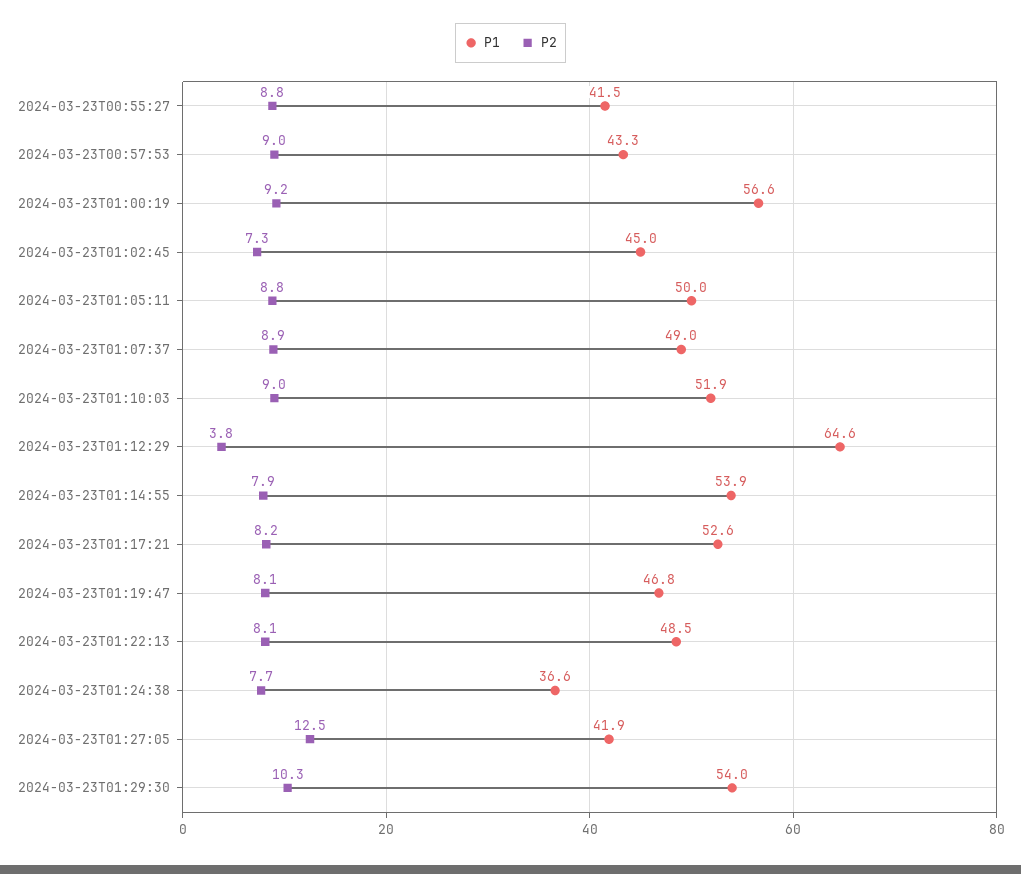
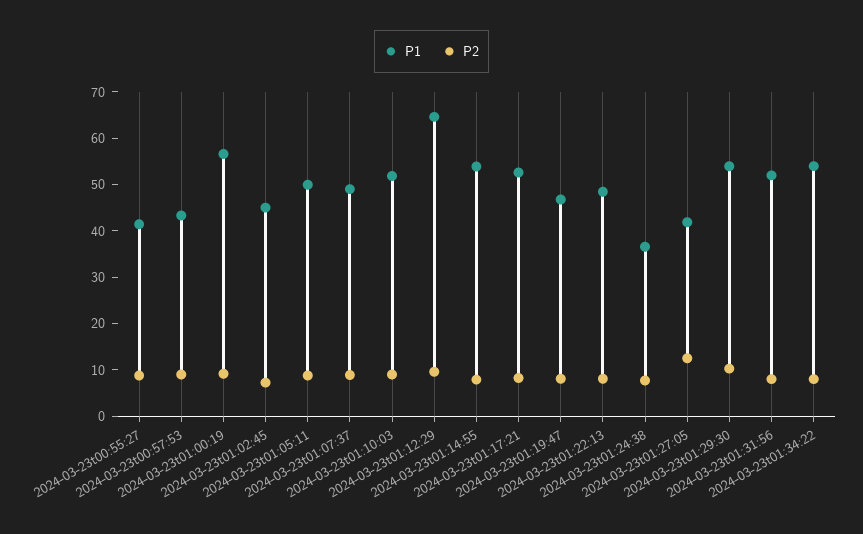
P2, 2024-03-23T01:12:29: 3.8 -> 10
P1, 2024-03-23t01:31:56: none -> 52
P2, 2024-03-23t01:31:56: none -> 8
P1, 2024-03-23t01:34:22: none -> 54
P2, 2024-03-23t01:34:22: none -> 8

